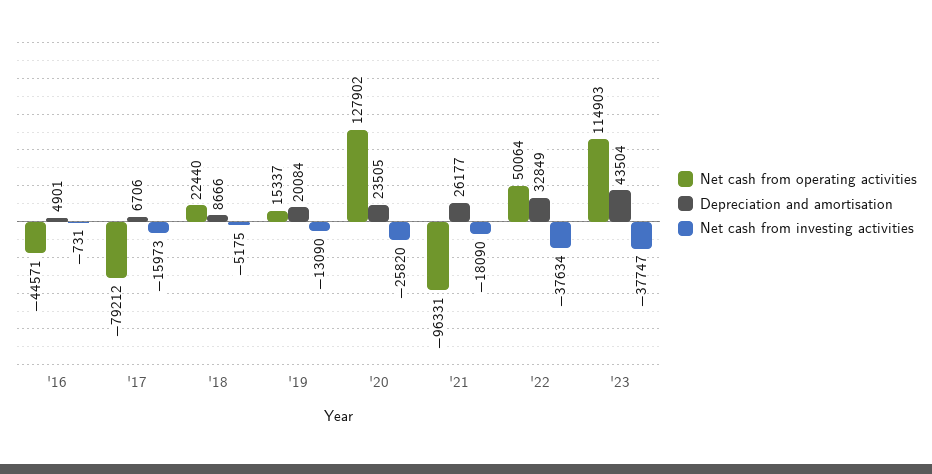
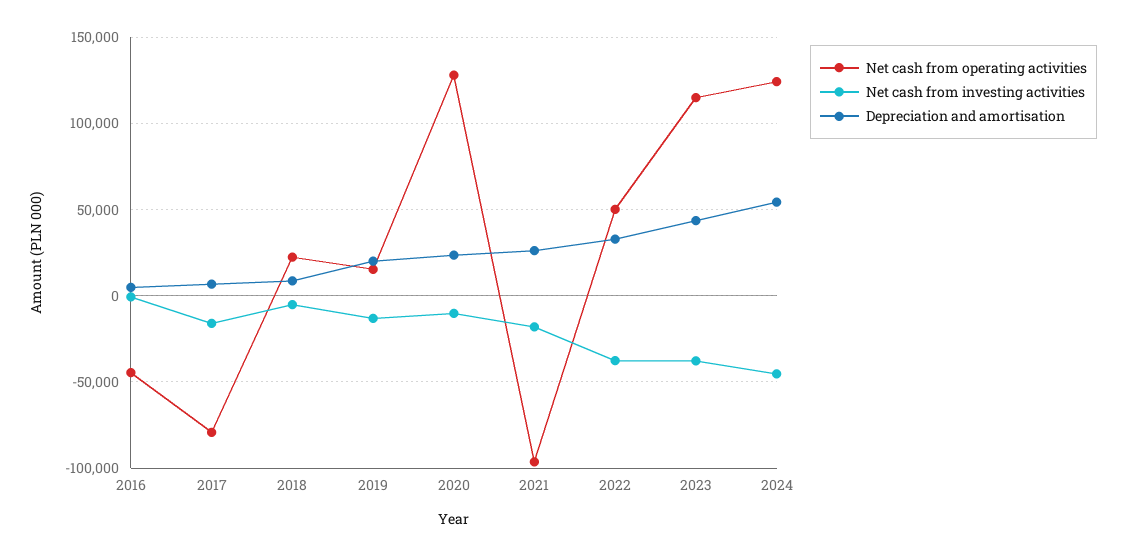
Net cash from investing activities, '20: -25820 -> -10000
Net cash from operating activities, 2024: none -> 125000
Net cash from investing activities, 2024: none -> -45000
Depreciation and amortisation, 2024: none -> 55000

